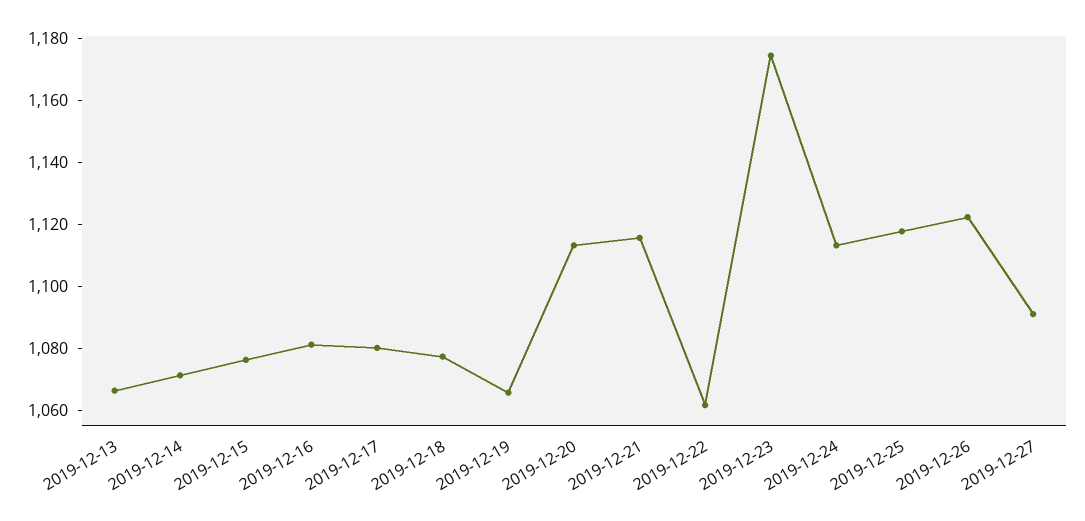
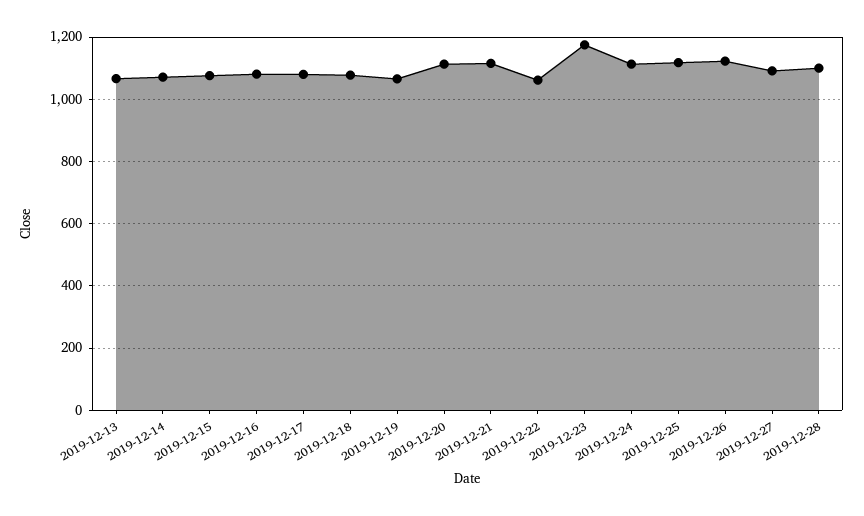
2019-12-28: none -> 1100

